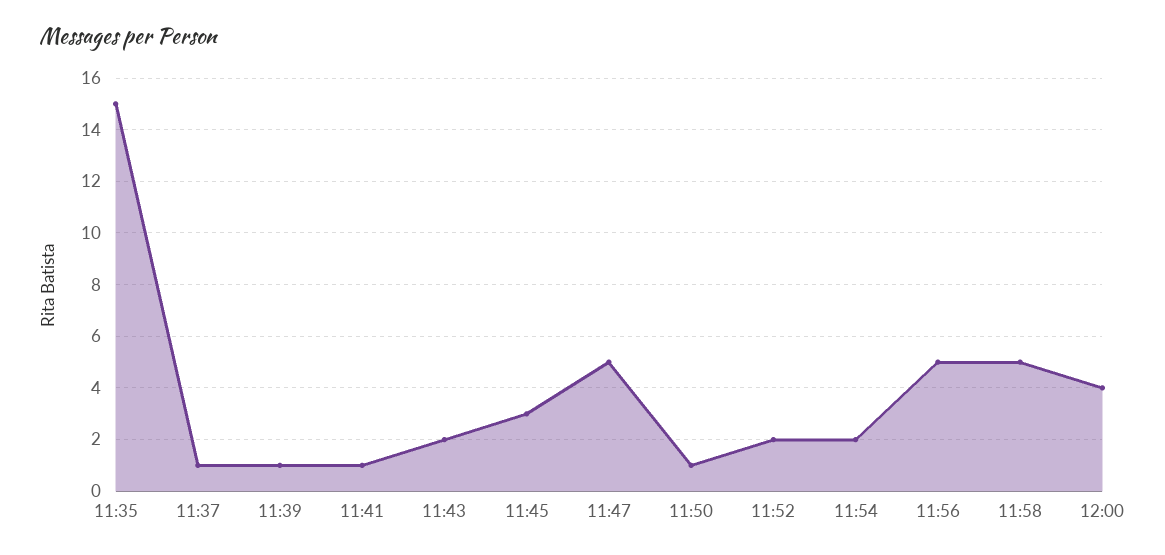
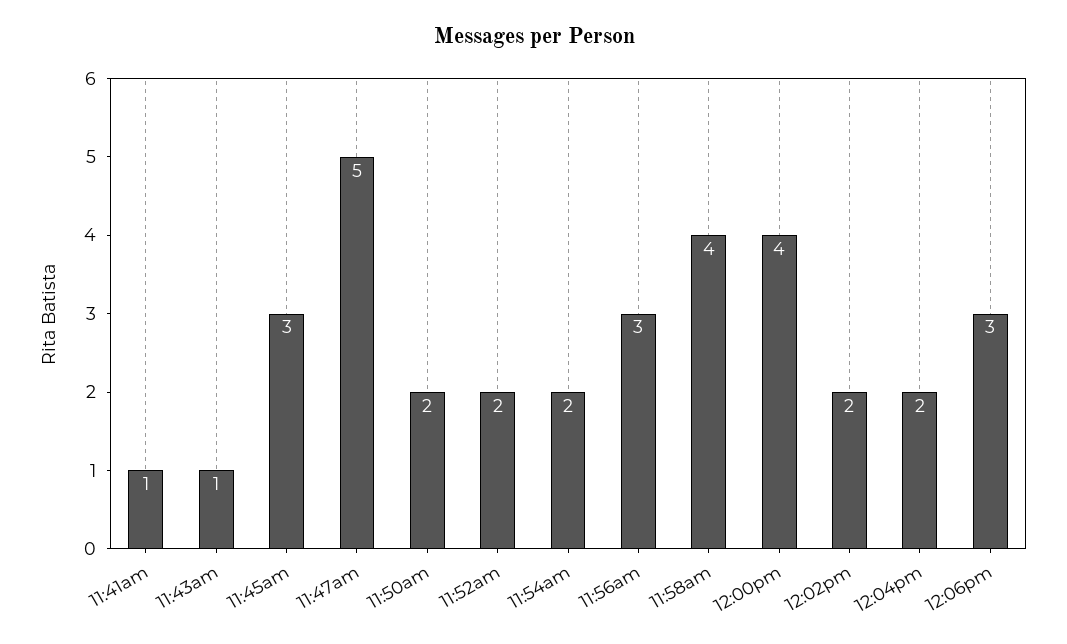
11:35: 15 -> none
11:37: 1 -> none
11:39: 1 -> none
11:43: 2 -> 1
11:50: 1 -> 2
11:56: 5 -> 3
11:58: 5 -> 4
12:02pm: none -> 2
12:04pm: none -> 2
12:06pm: none -> 3

